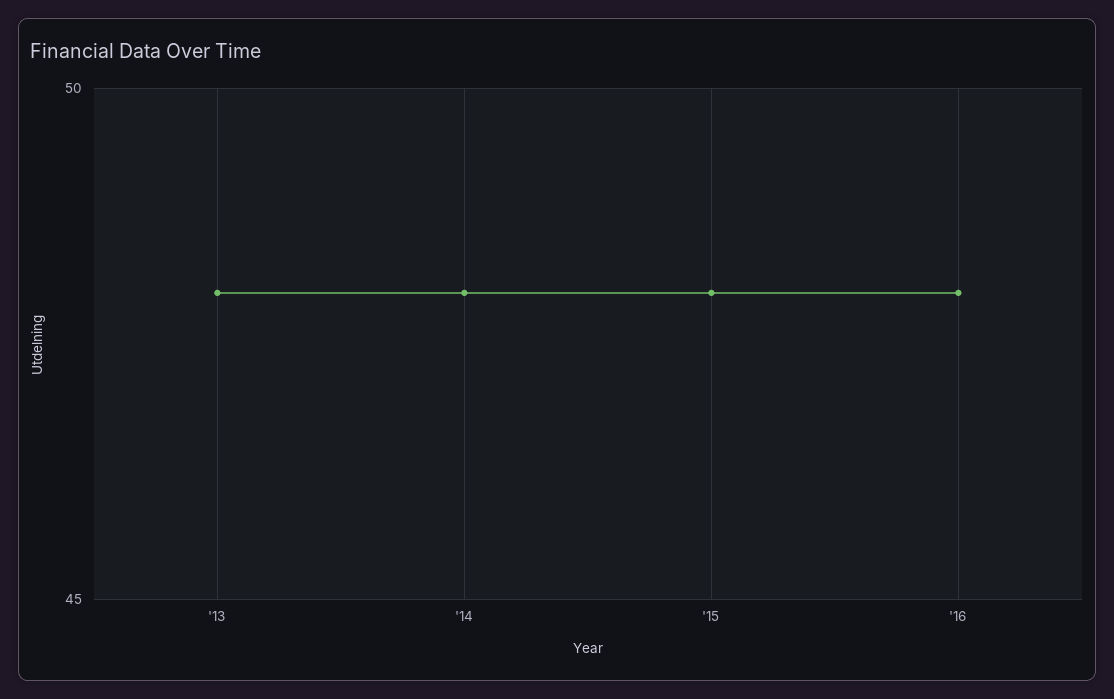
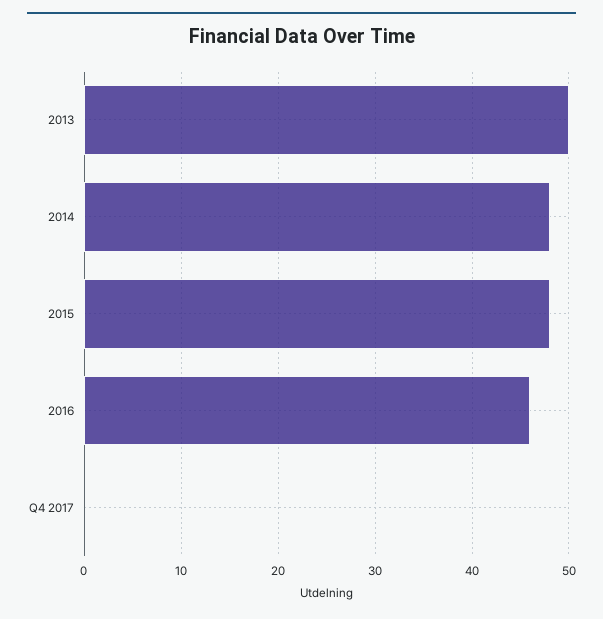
'13: 48 -> 50
'16: 48 -> 46
Q4 2017: none -> 0

